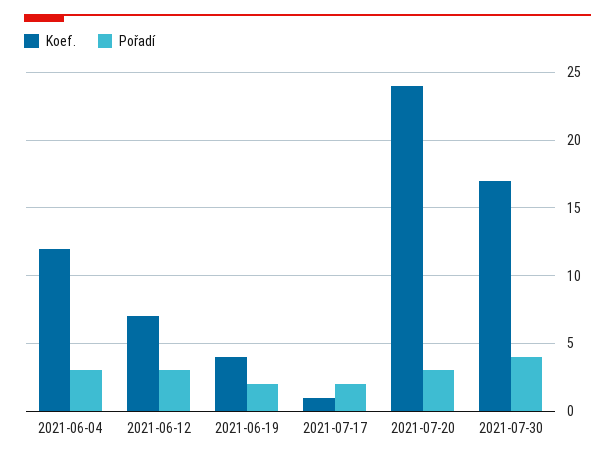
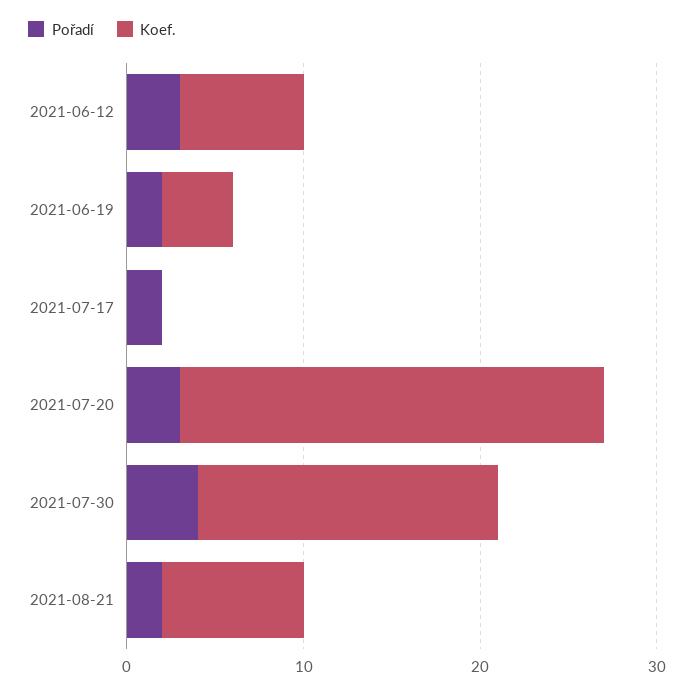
Koef., 2021-06-04: 12 -> none
Pořadí, 2021-06-04: 3 -> none
Koef., 2021-07-17: 1 -> 0
Pořadí, 2021-08-21: none -> 2
Koef., 2021-08-21: none -> 8

